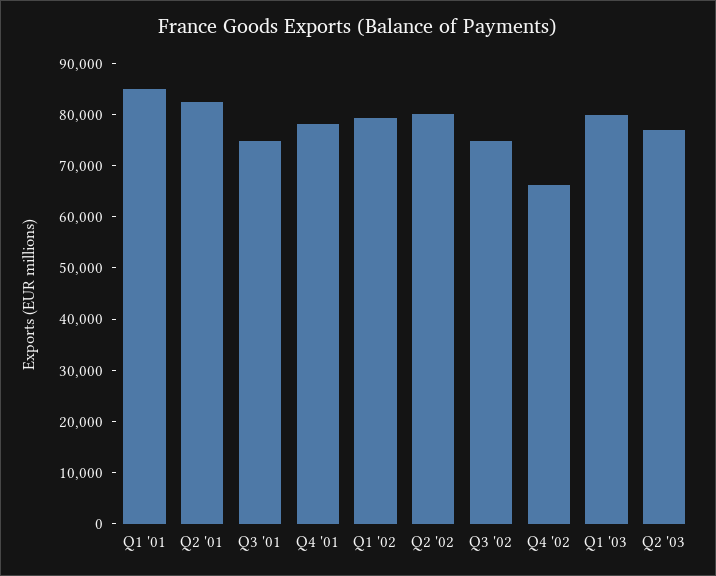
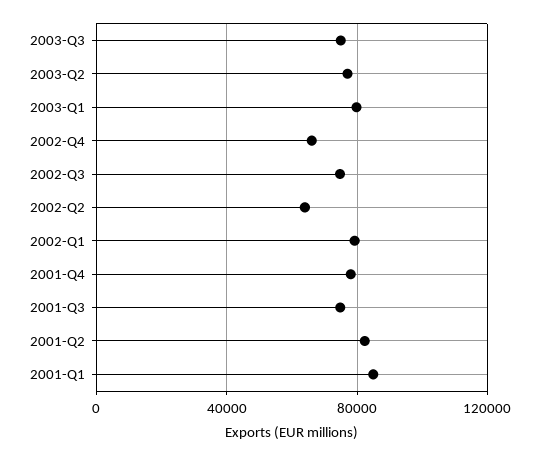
Q2 '02: 80000 -> 65000
2003-Q3: none -> 75000

